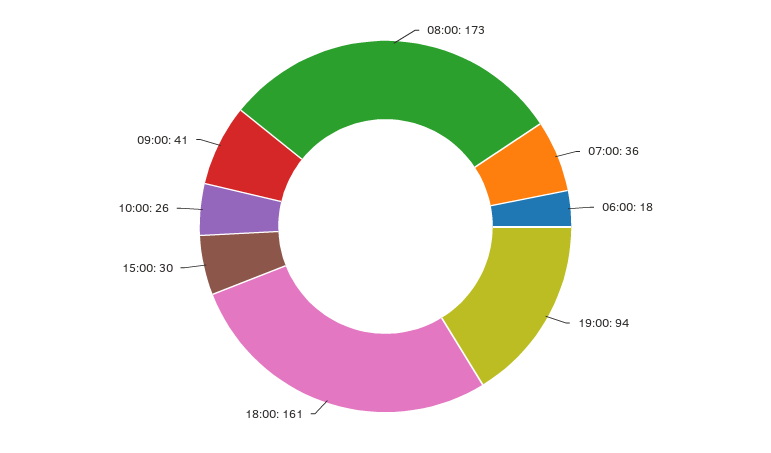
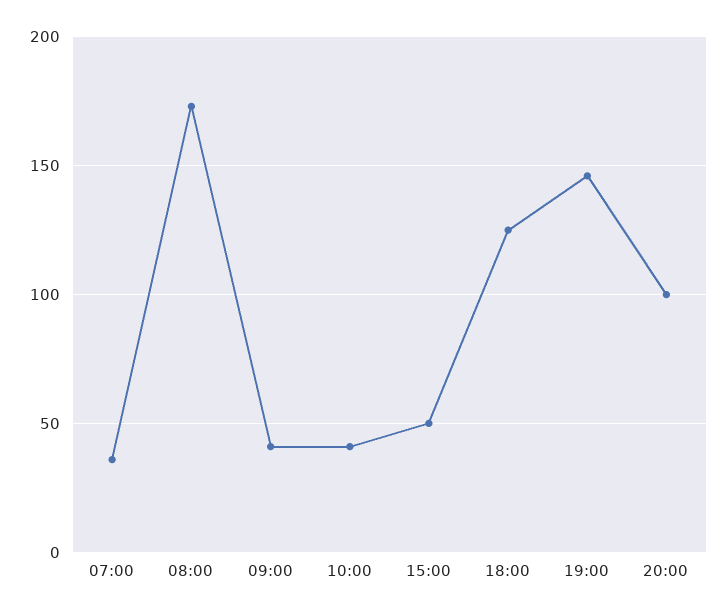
06:00: 18 -> none
19:00: 94 -> 145
18:00: 161 -> 125
15:00: 30 -> 50
10:00: 26 -> 40
20:00: none -> 100

